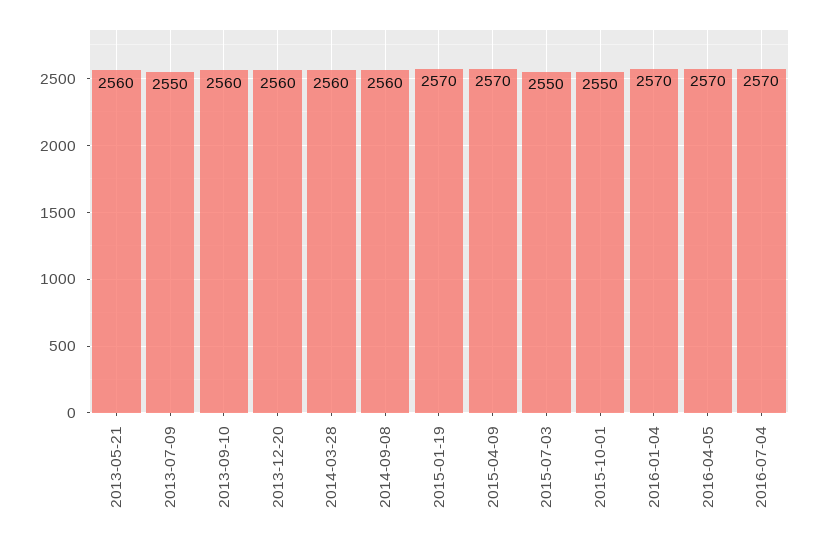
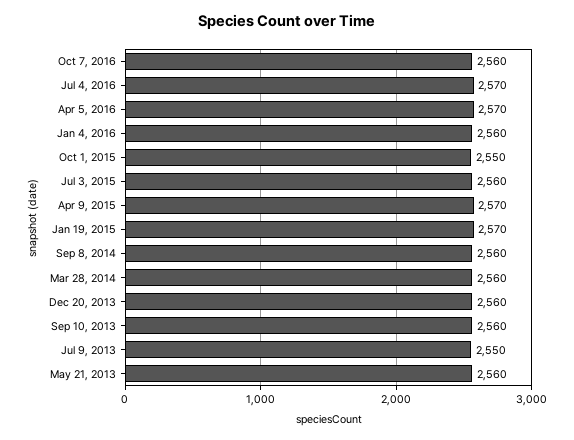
2015-07-03: 2550 -> 2560
2016-01-04: 2570 -> 2560
Oct 7, 2016: none -> 2560

